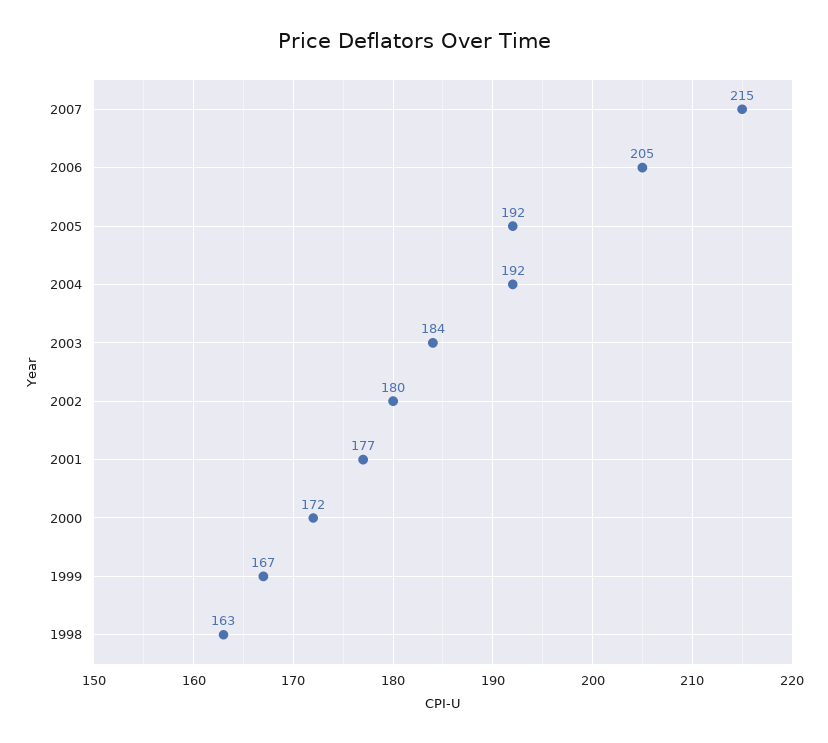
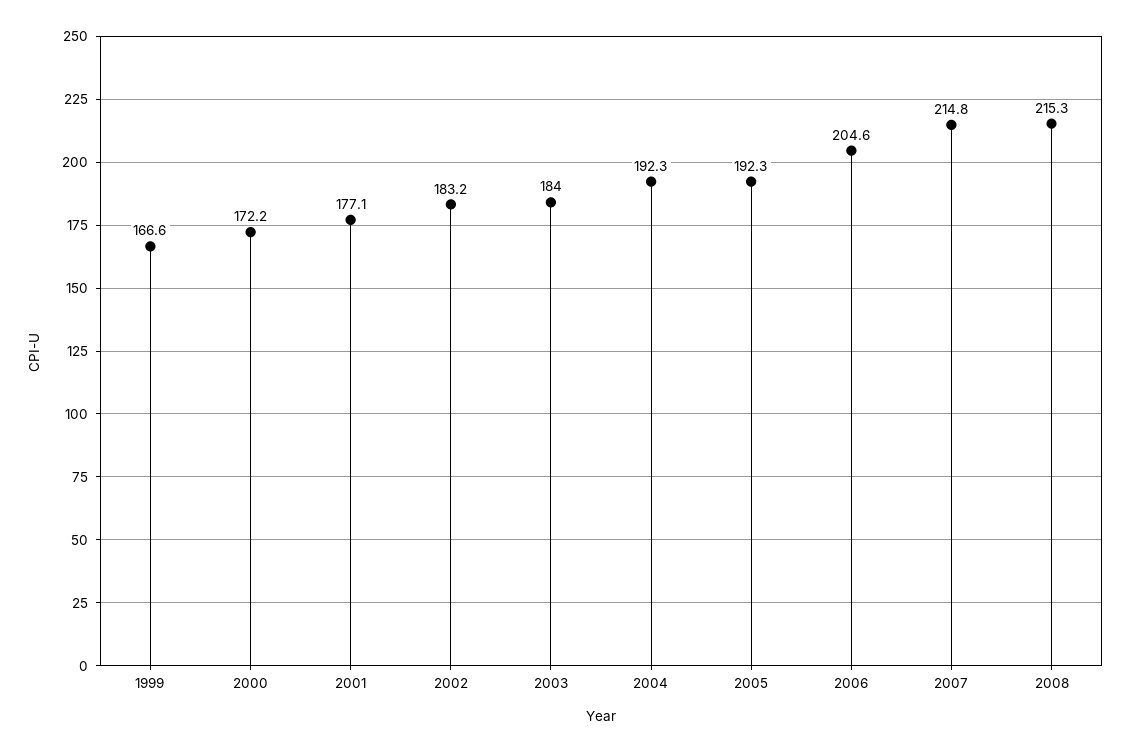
2002: 180 -> 183.2
1998: 163 -> none
2008: none -> 215.3

